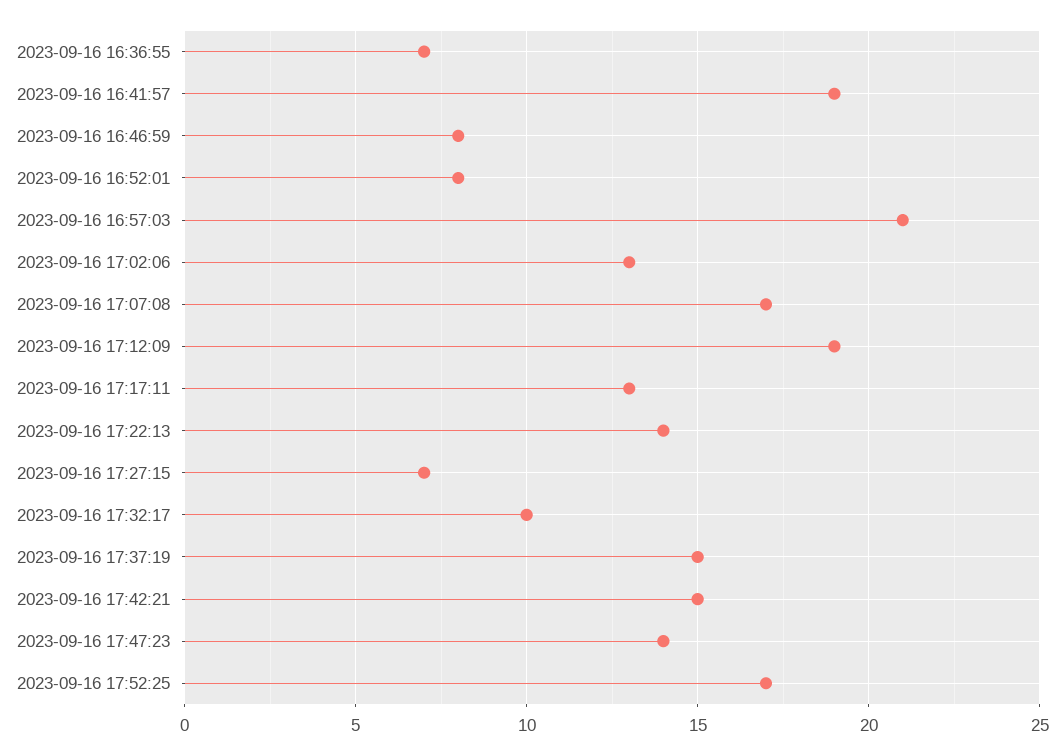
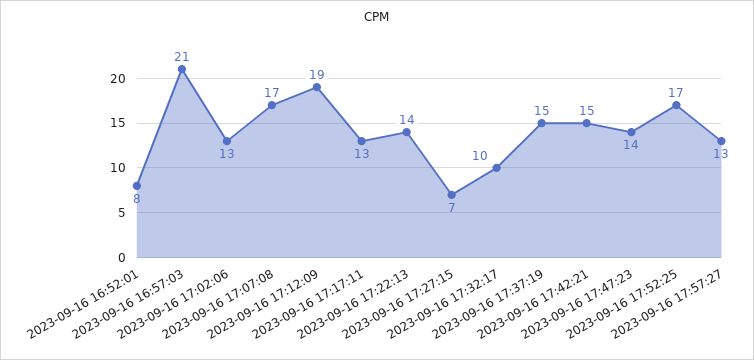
2023-09-16 16:36:55: 7 -> none
2023-09-16 16:41:57: 19 -> none
2023-09-16 16:46:59: 8 -> none
2023-09-16 17:57:27: none -> 13

